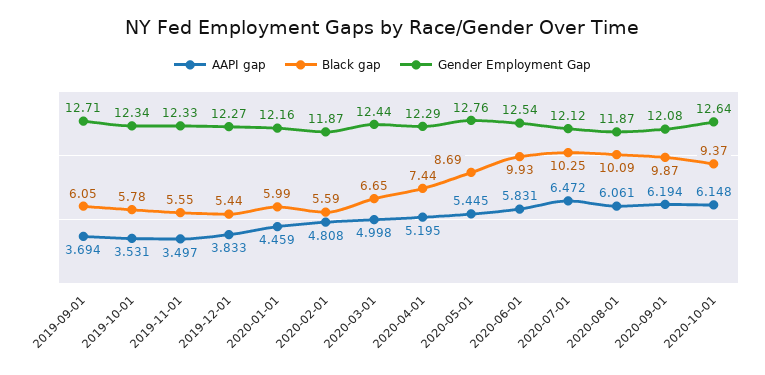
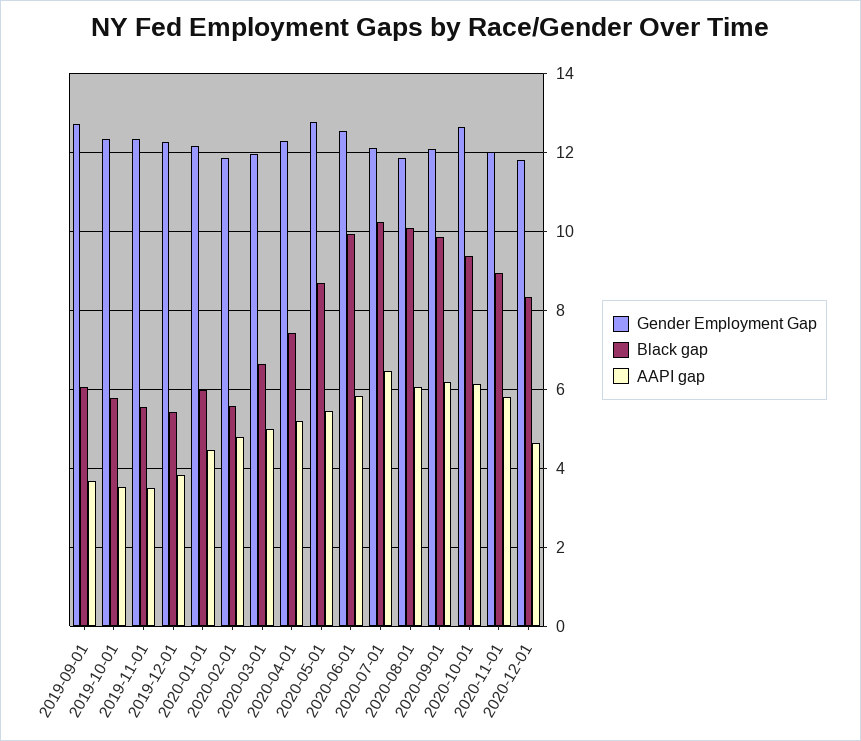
Gender Employment Gap, 2020-03-01: 12.44 -> 12
Gender Employment Gap, 2020-11-01: none -> 12
Black gap, 2020-11-01: none -> 9
AAPI gap, 2020-11-01: none -> 5.8
Gender Employment Gap, 2020-12-01: none -> 11.8
Black gap, 2020-12-01: none -> 8.4
AAPI gap, 2020-12-01: none -> 4.6

